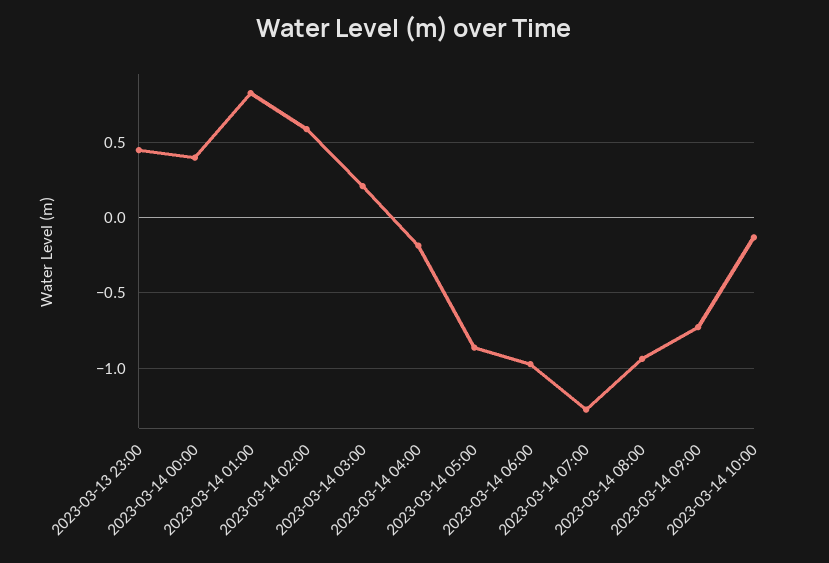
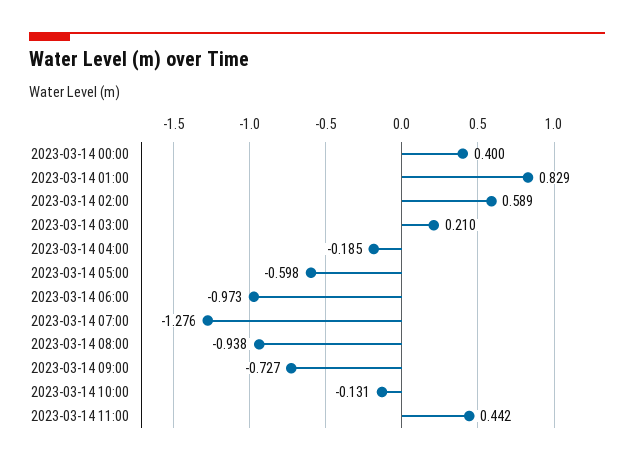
2023-03-13 23:00: 0.45 -> none
2023-03-14 05:00: -0.85 -> -0.598
2023-03-14 11:00: none -> 0.442

